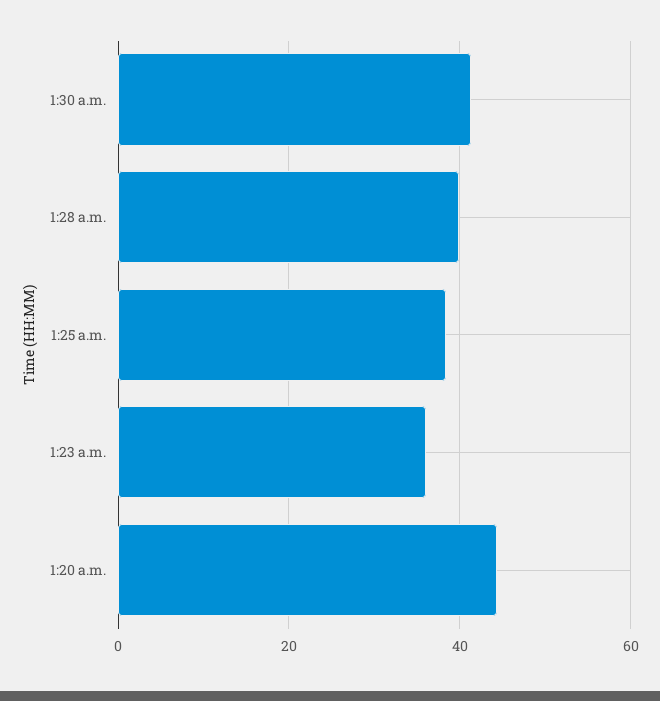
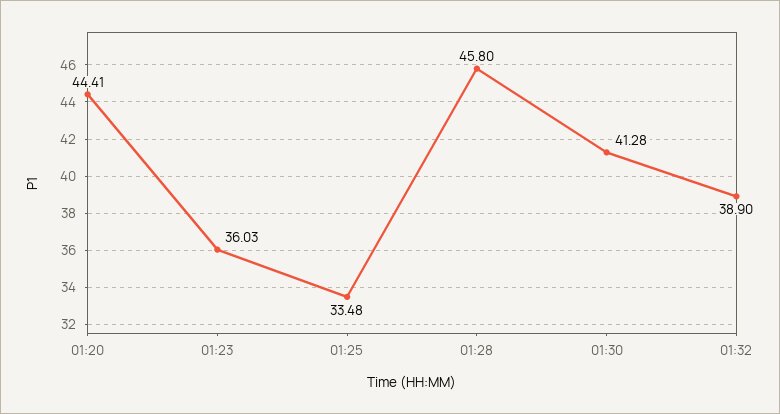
1:28 a.m.: 40 -> 45.8
1:25 a.m.: 38 -> 33.48
01:32: none -> 38.9

